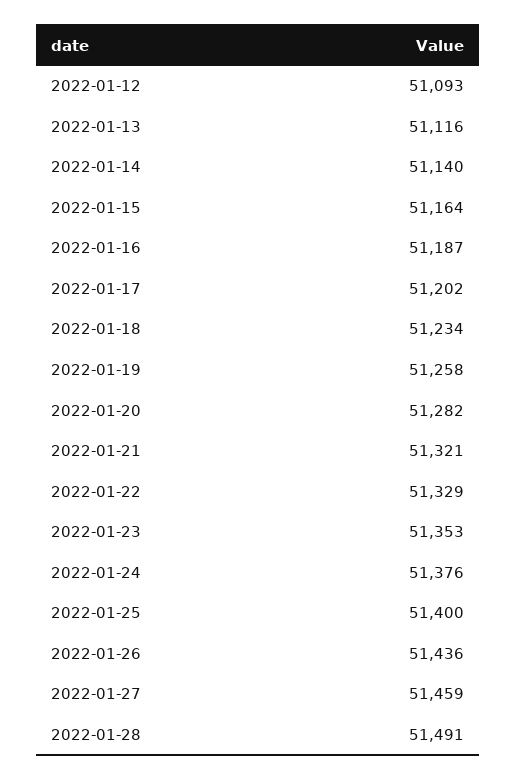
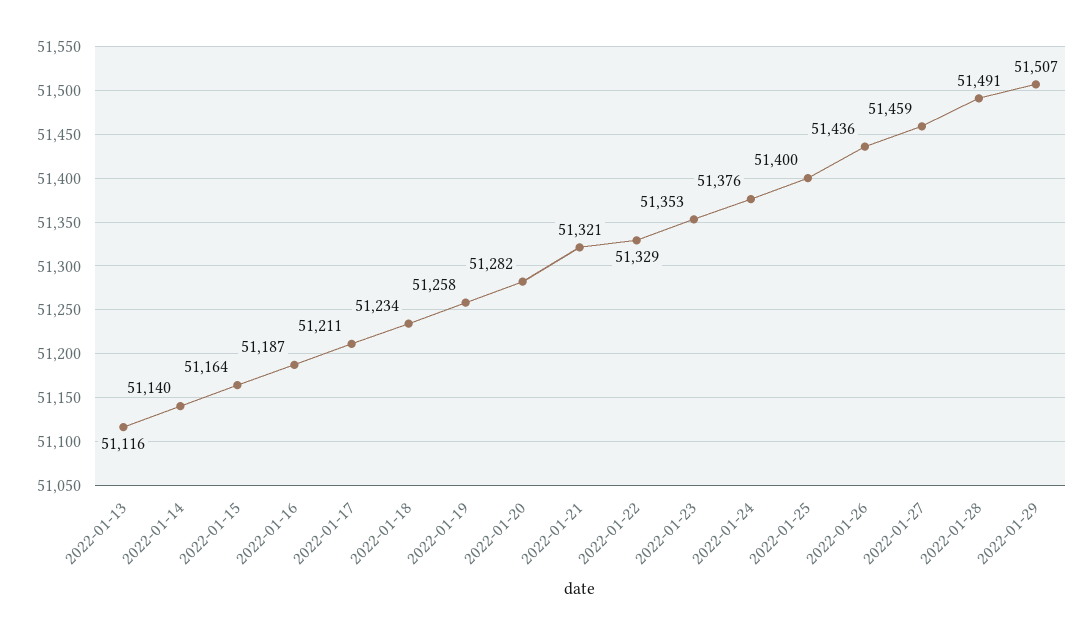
2022-01-12: 51093 -> none
2022-01-17: 51202 -> 51211
2022-01-29: none -> 51507

